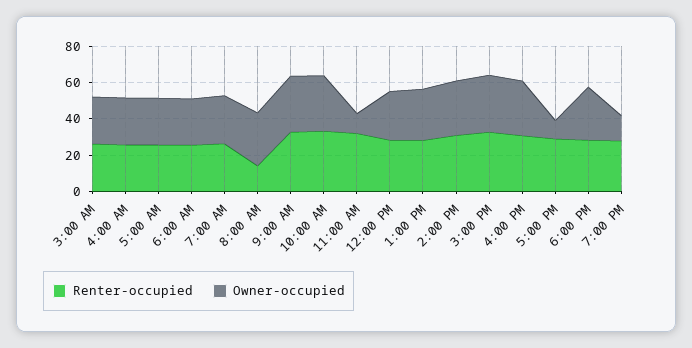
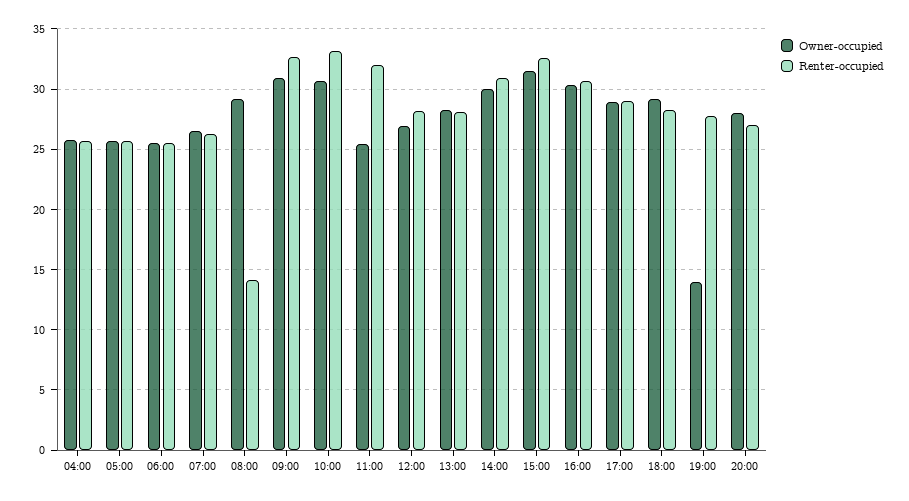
Renter-occupied, 3:00 AM: 25 -> none
Owner-occupied, 3:00 AM: 25 -> none
Owner-occupied, 11:00 AM: 10 -> 25.5
Owner-occupied, 5:00 PM: 10 -> 29
Owner-occupied, 20:00: none -> 28
Renter-occupied, 20:00: none -> 27

